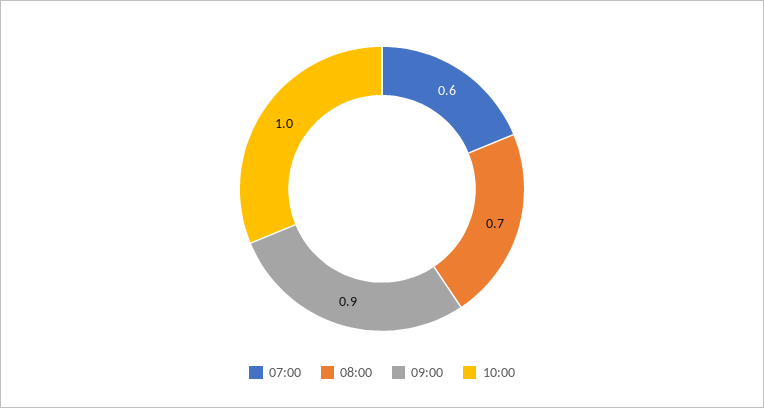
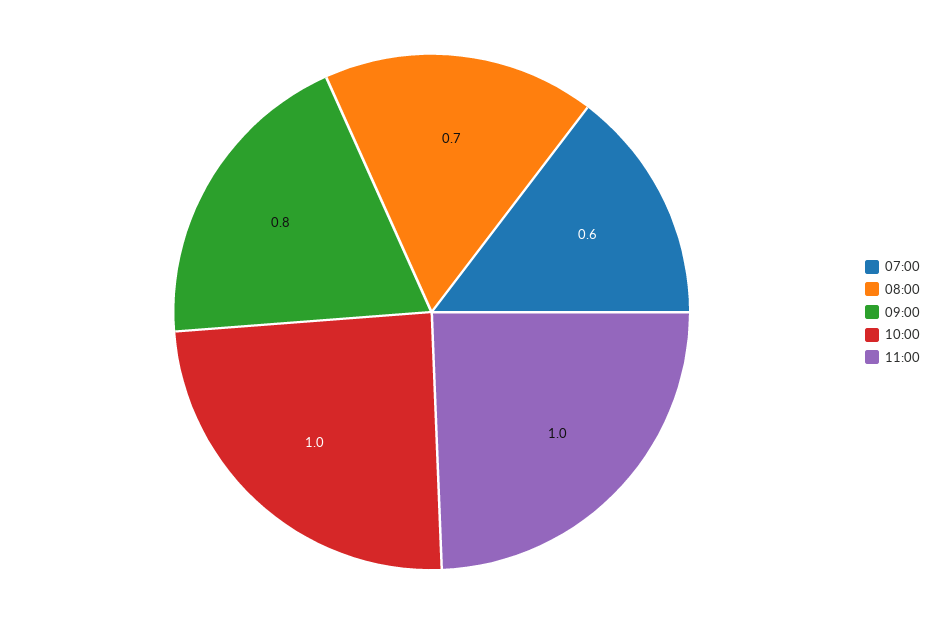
09:00: 0.9 -> 0.8
11:00: none -> 1

